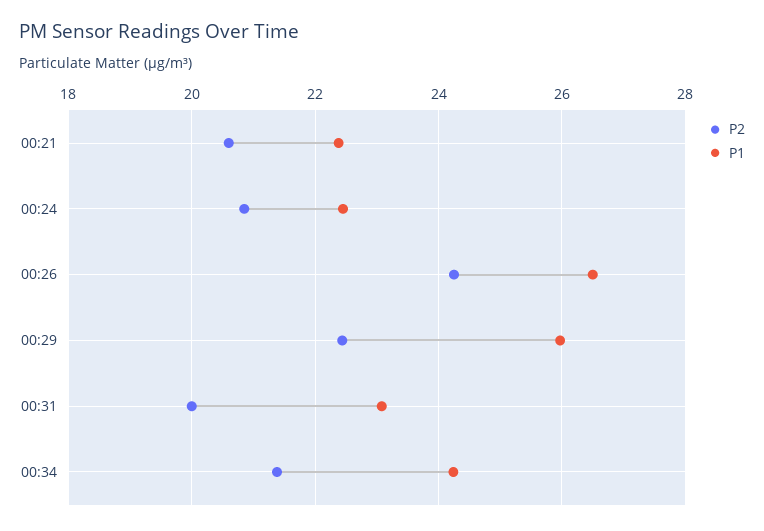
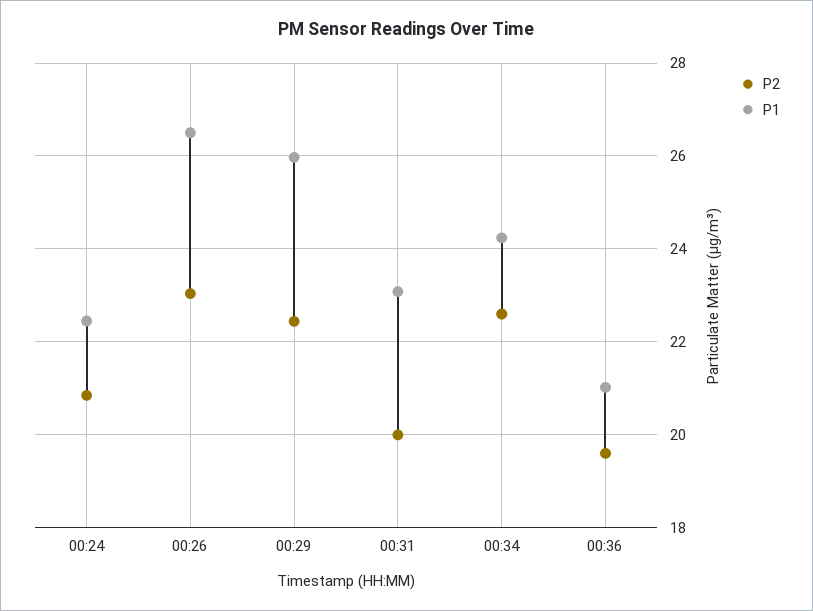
P2, 00:21: 20.6 -> none
P1, 00:21: 22.4 -> none
P2, 00:26: 24.2 -> 23
P2, 00:34: 21.4 -> 22.6
P2, 00:36: none -> 19.6
P1, 00:36: none -> 21

